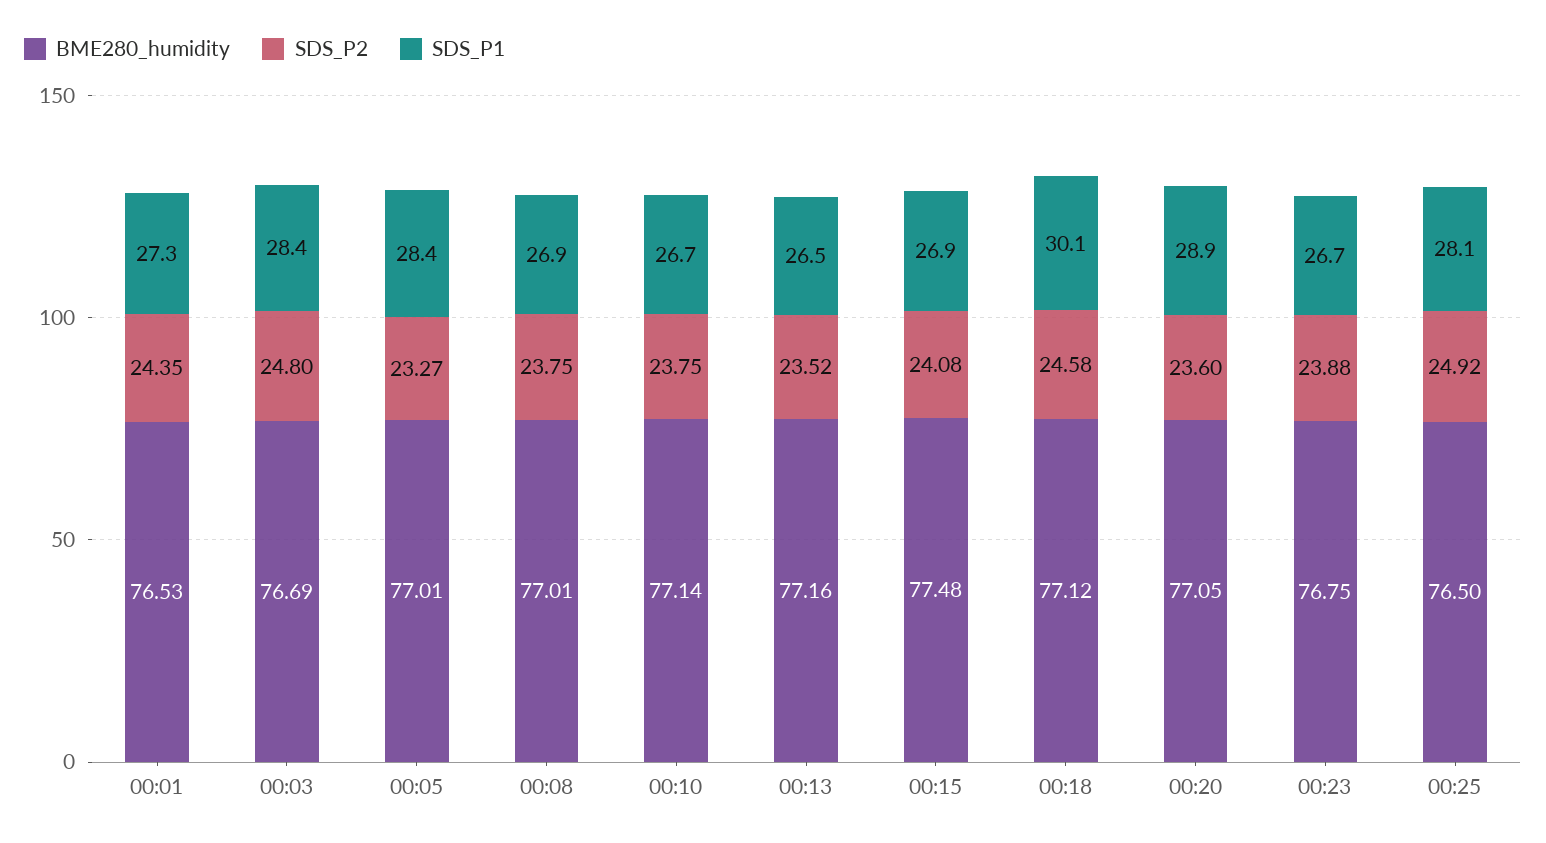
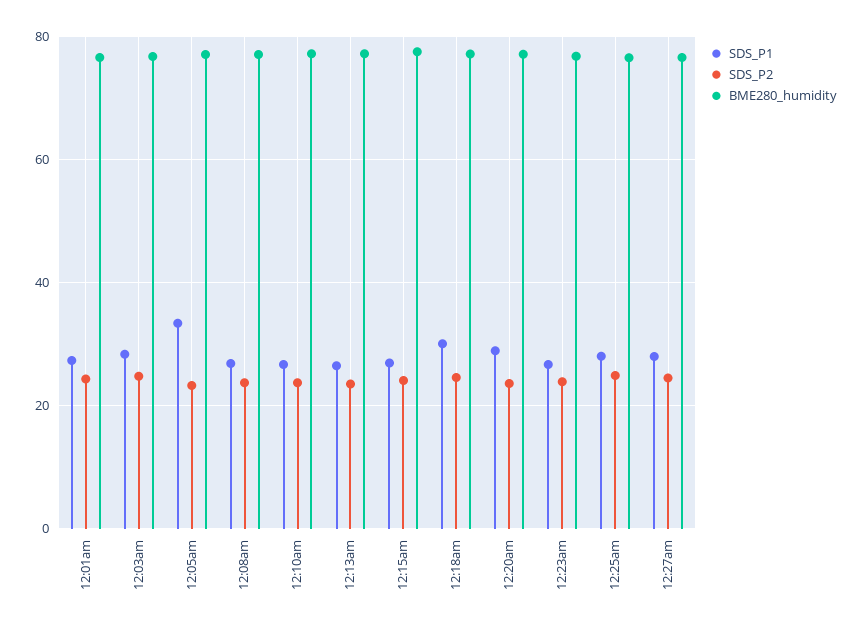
SDS_P1, 00:05: 28.4 -> 34
SDS_P1, 12:27am: none -> 28
SDS_P2, 12:27am: none -> 24
BME280_humidity, 12:27am: none -> 76

